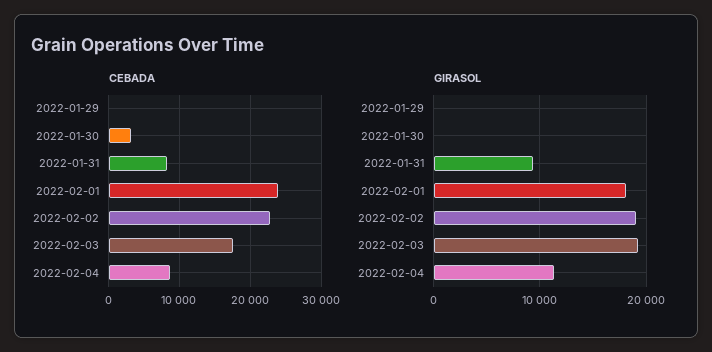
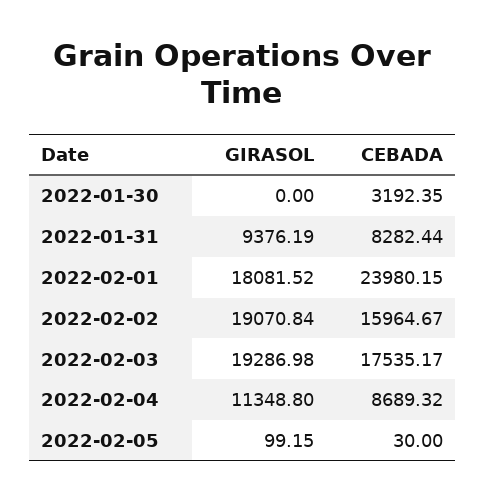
CEBADA, 2022-01-29: 0 -> none
CEBADA, 2022-02-02: 23000 -> 15964.67
GIRASOL, 2022-01-29: 0 -> none
GIRASOL, 2022-02-05: none -> 99.15
CEBADA, 2022-02-05: none -> 30

